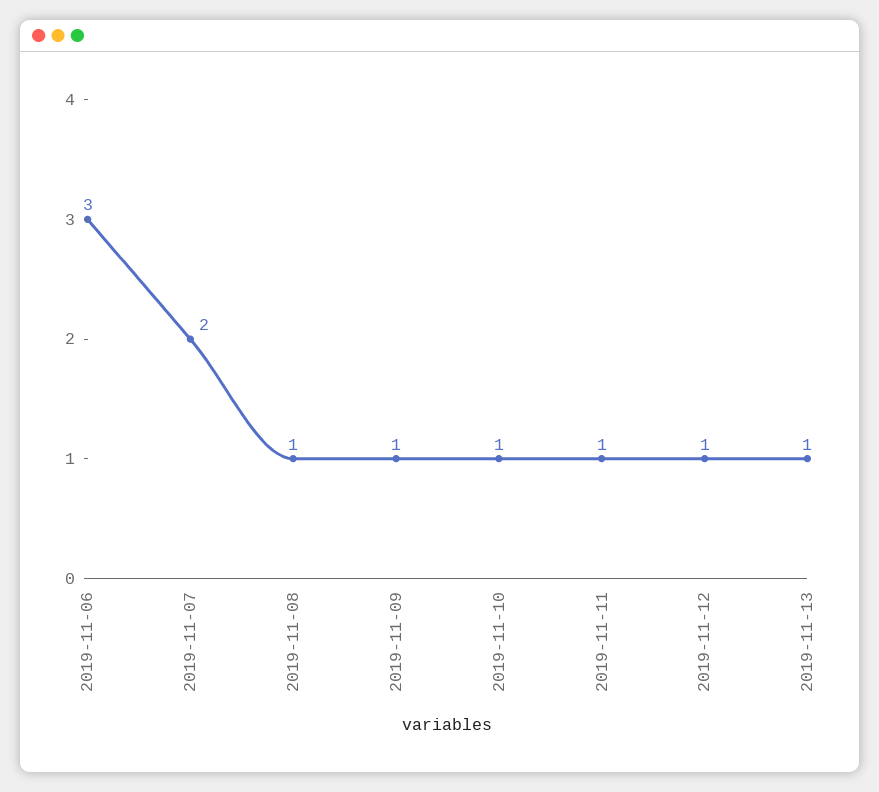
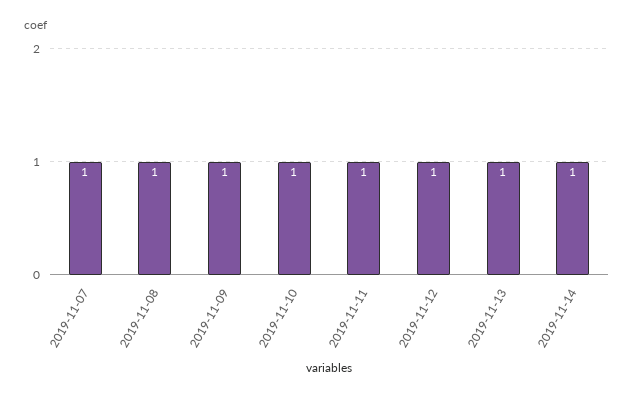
2019-11-06: 3 -> none
2019-11-07: 2 -> 1
2019-11-14: none -> 1

